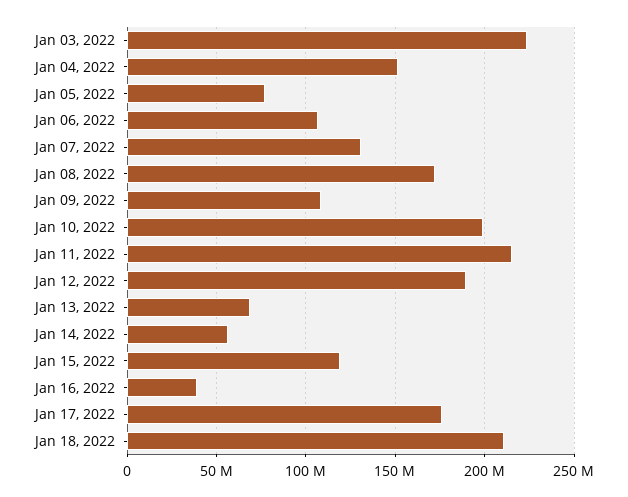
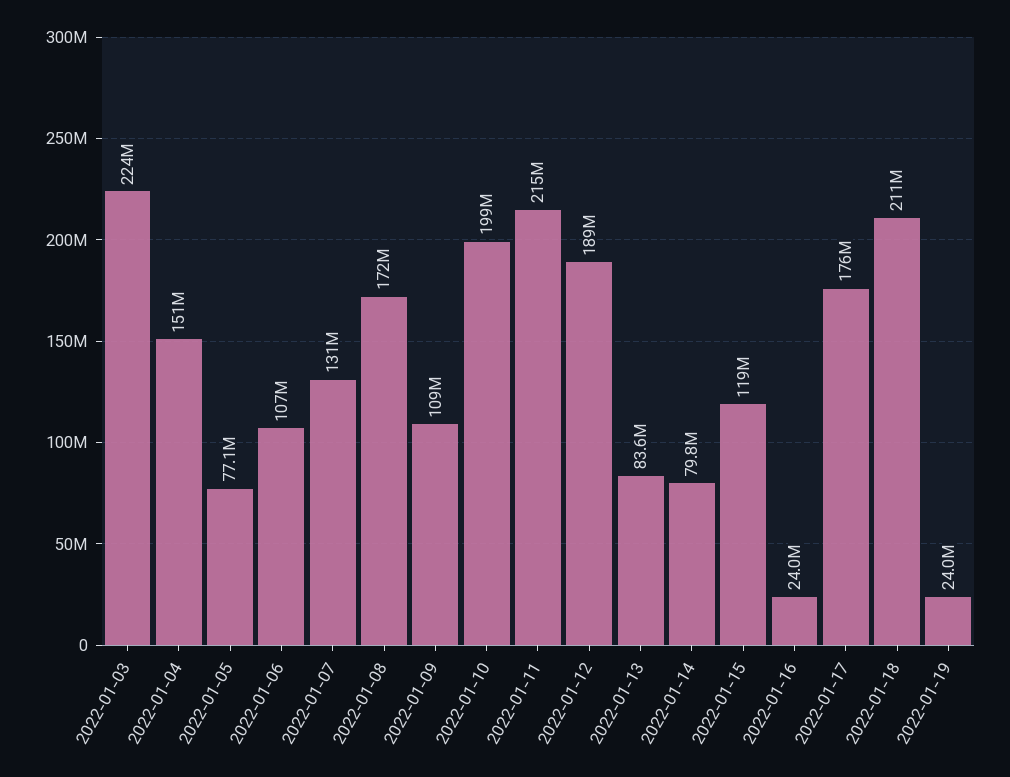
Jan 13, 2022: 70000000 -> 83600000
Jan 14, 2022: 55000000 -> 79800000
Jan 16, 2022: 40000000 -> 24000000
2022-01-19: none -> 24000000

